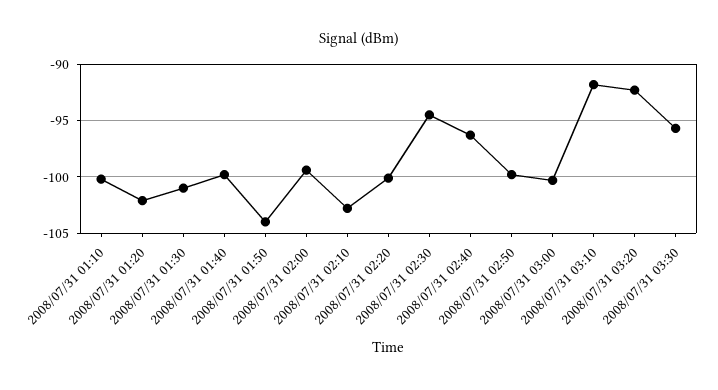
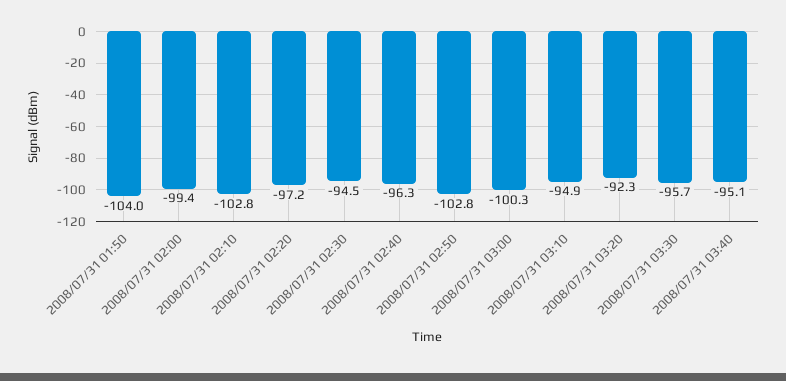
2008/07/31 01:10: -100 -> none
2008/07/31 01:20: -102 -> none
2008/07/31 01:30: -101 -> none
2008/07/31 01:40: -100 -> none
2008/07/31 02:20: -100 -> -97.2
2008/07/31 02:50: -100 -> -102.8
2008/07/31 03:10: -92 -> -94.9
2008/07/31 03:40: none -> -95.1

